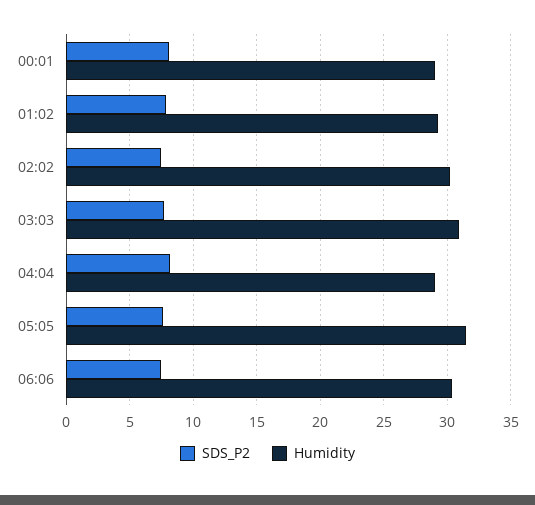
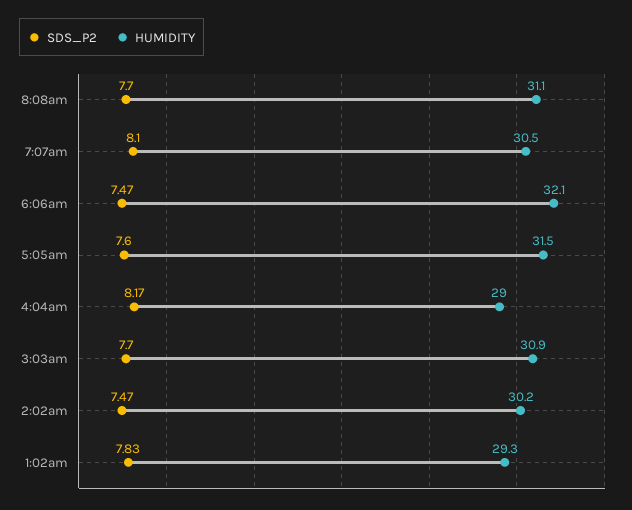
SDS_P2, 00:01: 8 -> none
Humidity, 00:01: 29 -> none
Humidity, 06:06: 30.5 -> 32.1
SDS_P2, 8:08am: none -> 7.7
Humidity, 8:08am: none -> 31.1
SDS_P2, 7:07am: none -> 8.1
Humidity, 7:07am: none -> 30.5

